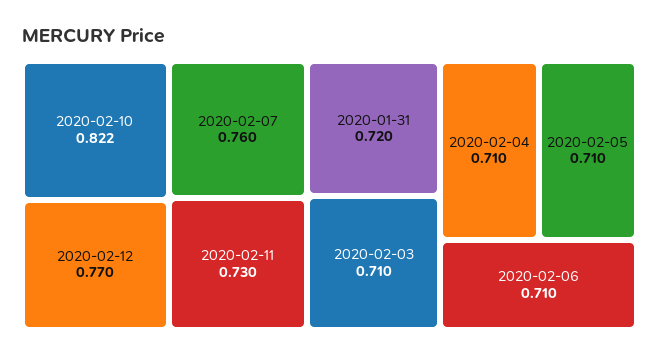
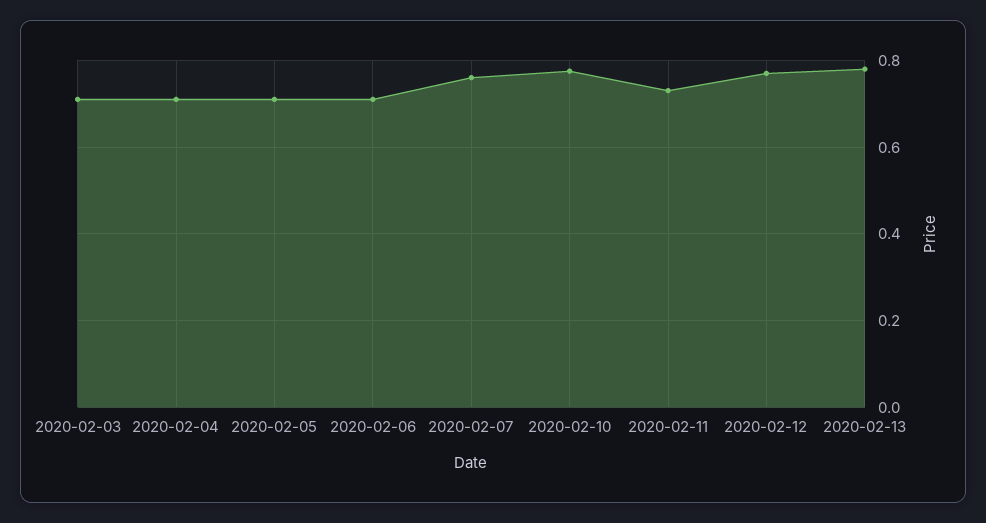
2020-02-10: 0.822 -> 0.78
2020-01-31: 0.72 -> none
2020-02-13: none -> 0.78

